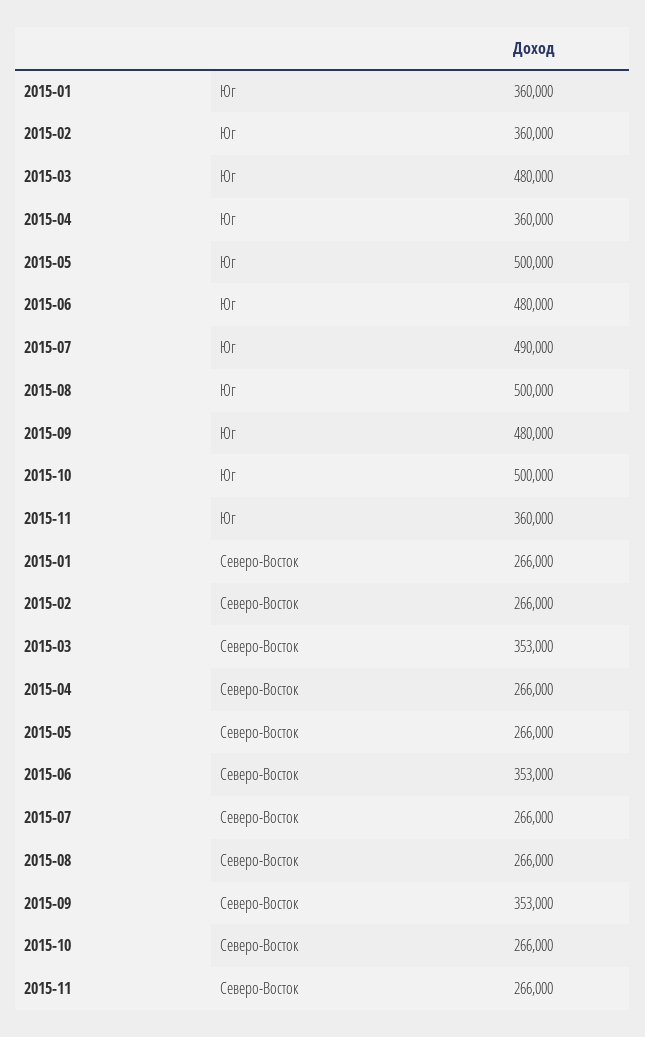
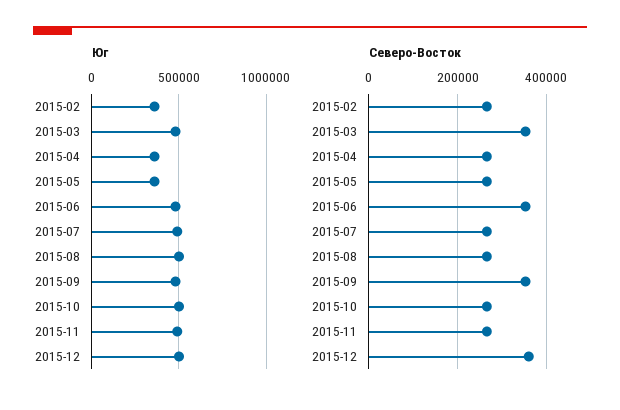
Юг, 2015-01: 360000 -> none
Юг, 2015-05: 500000 -> 350000
Юг, 2015-11: 360000 -> 500000
Северо-Восток, 2015-01: 266000 -> none
Юг, 2015-12: none -> 500000
Северо-Восток, 2015-12: none -> 360000

